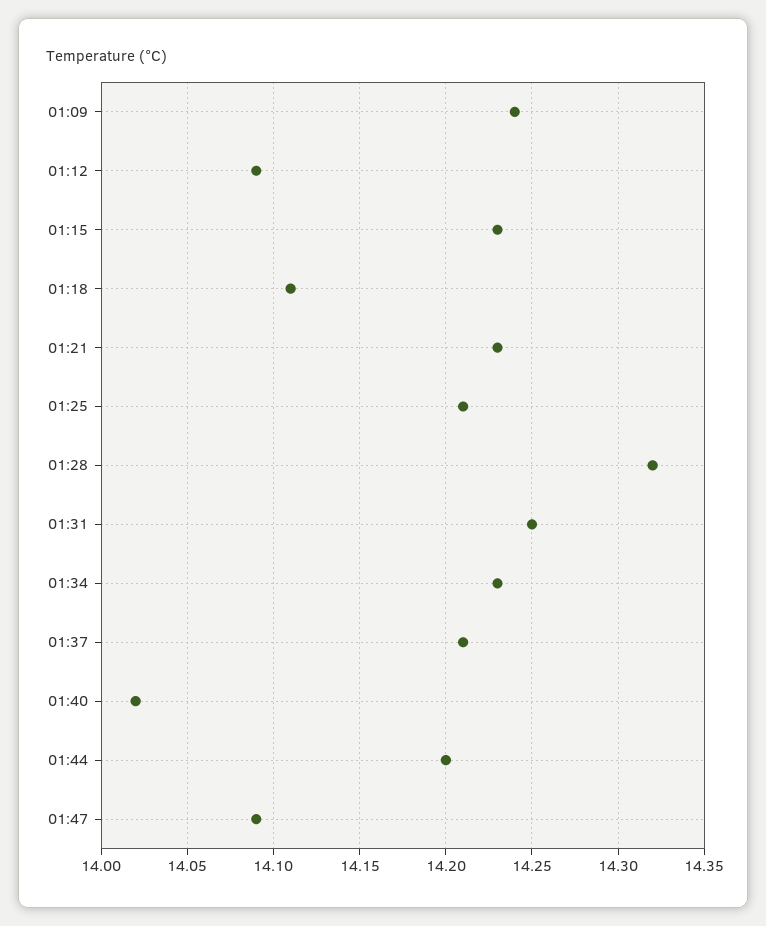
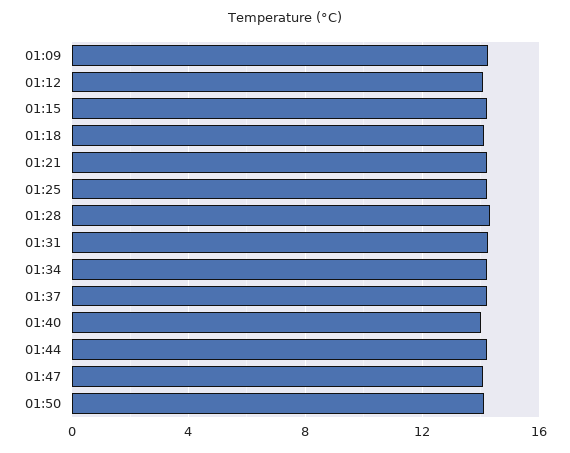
01:50: none -> 14

